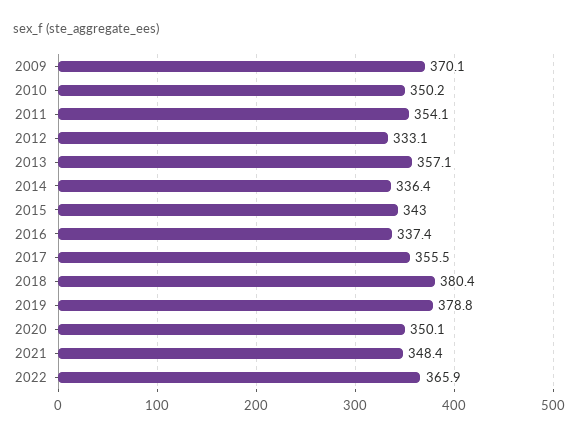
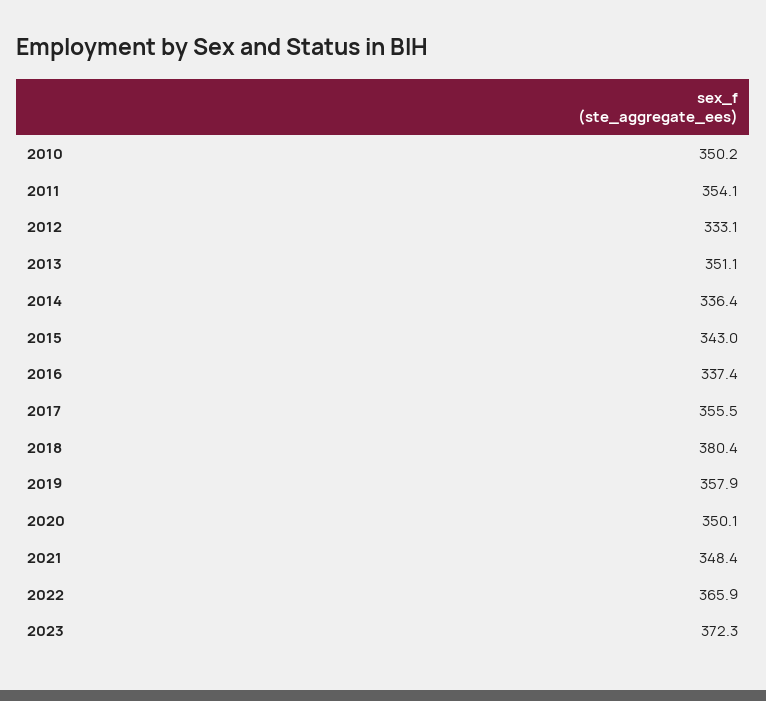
2009: 370.1 -> none
2013: 357.1 -> 351.1
2019: 378.8 -> 357.9
2023: none -> 372.3

